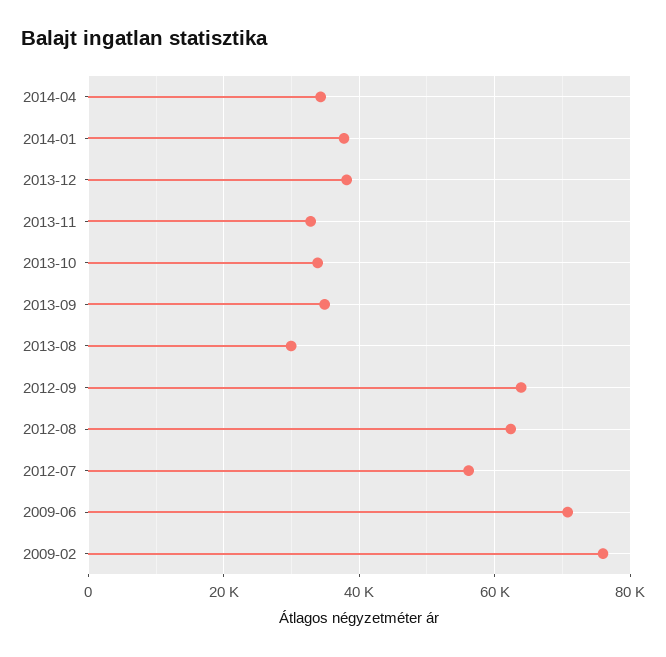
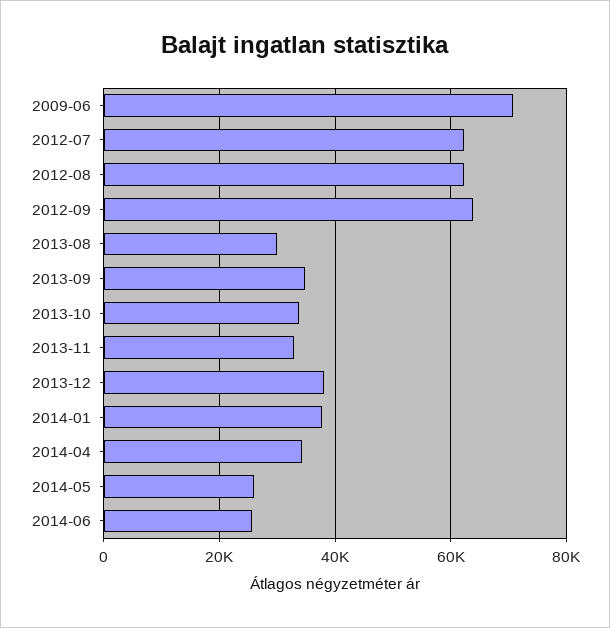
2012-07: 56000 -> 62000
2009-02: 76000 -> none
2014-05: none -> 26000
2014-06: none -> 26000

